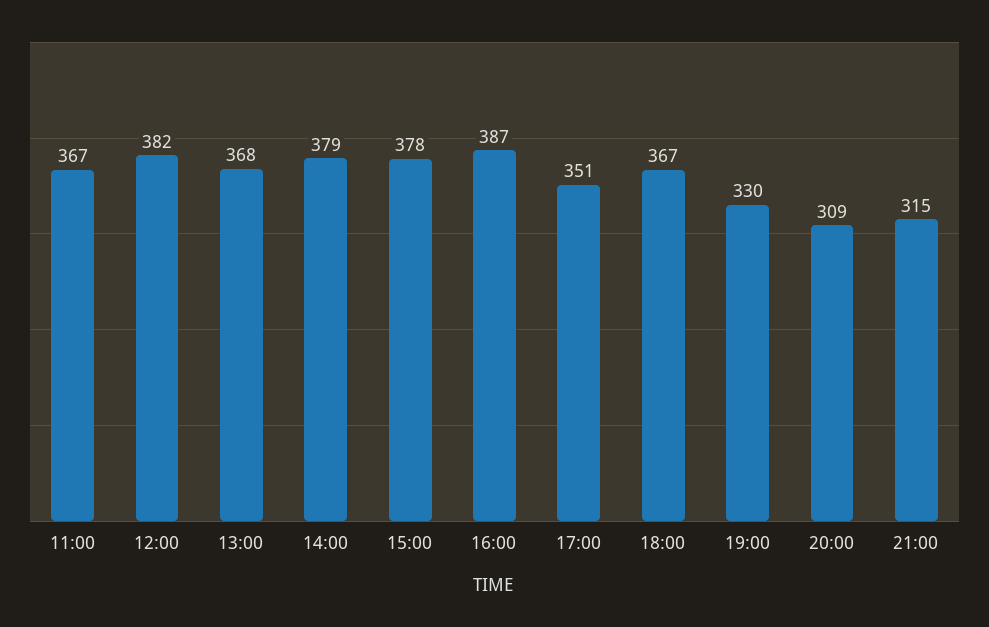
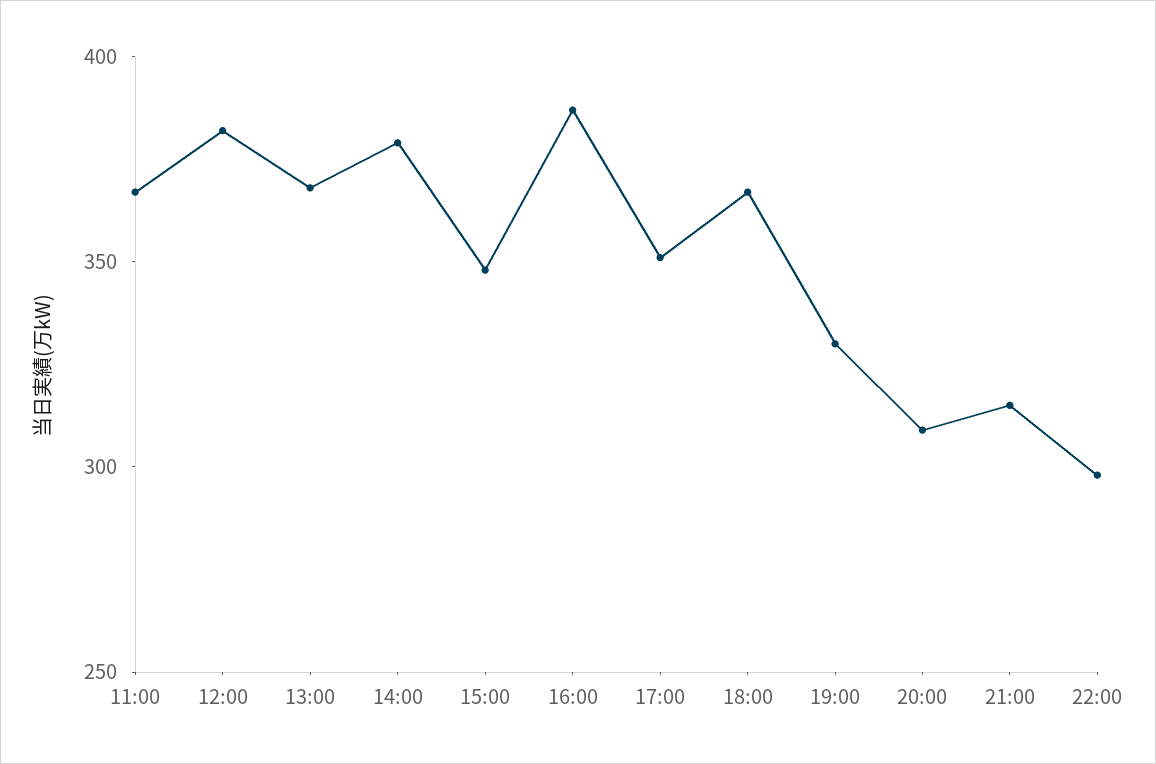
15:00: 378 -> 350
22:00: none -> 300

